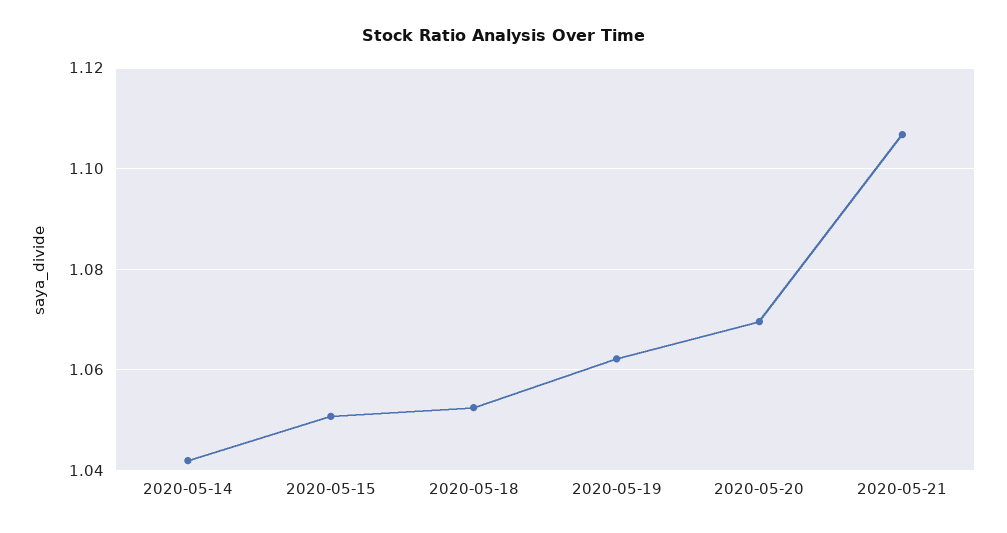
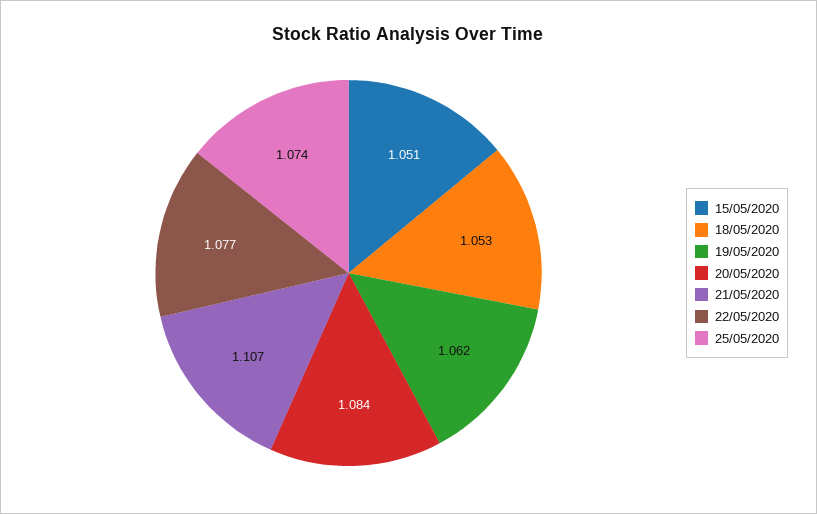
2020-05-14: 1.042 -> none
2020-05-20: 1.07 -> 1.084
22/05/2020: none -> 1.077
25/05/2020: none -> 1.074

